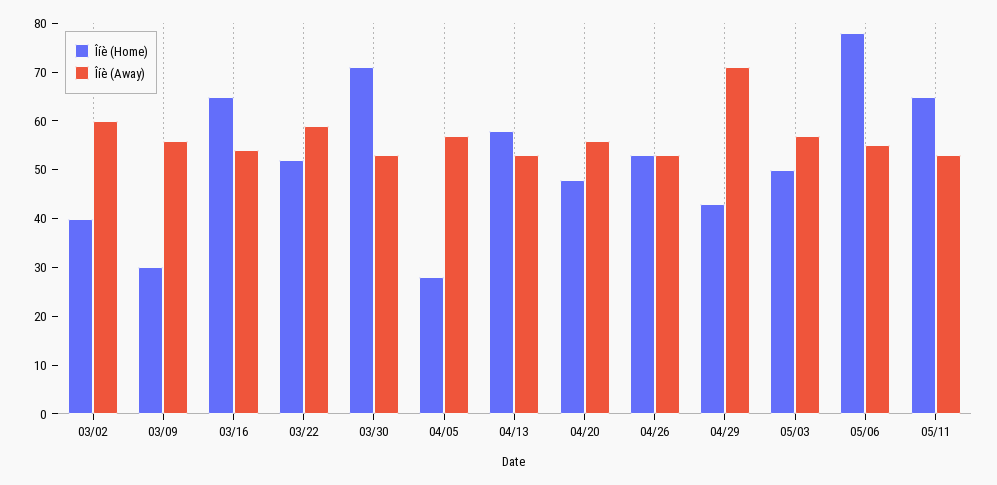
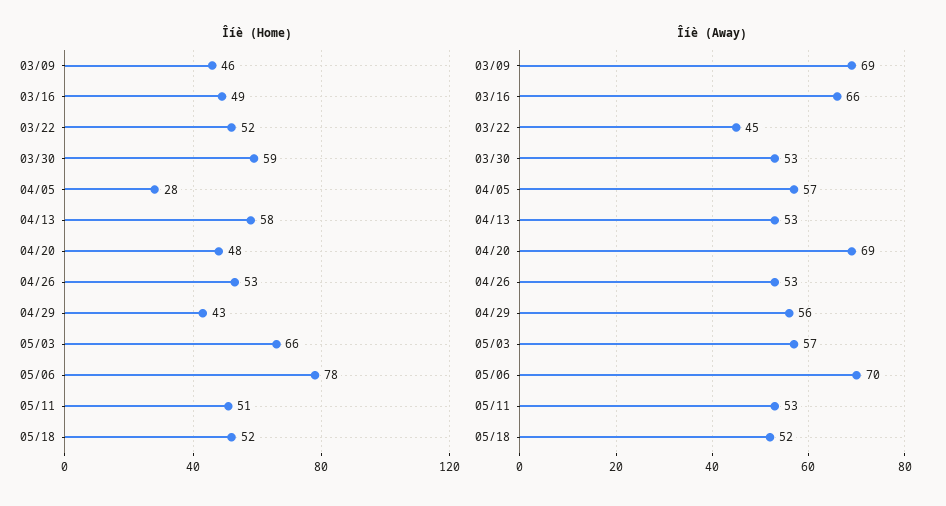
Îíè (Home), 03/02: 40 -> none
Îíè (Away), 03/02: 60 -> none
Îíè (Home), 03/09: 30 -> 46
Îíè (Away), 03/09: 55 -> 69
Îíè (Home), 03/16: 65 -> 49
Îíè (Away), 03/16: 55 -> 66
Îíè (Away), 03/22: 60 -> 45
Îíè (Home), 03/30: 70 -> 59
Îíè (Away), 04/20: 55 -> 69
Îíè (Away), 04/29: 70 -> 56
Îíè (Home), 05/03: 50 -> 66
Îíè (Away), 05/06: 55 -> 70
Îíè (Home), 05/11: 65 -> 51
Îíè (Home), 05/18: none -> 52
Îíè (Away), 05/18: none -> 52

